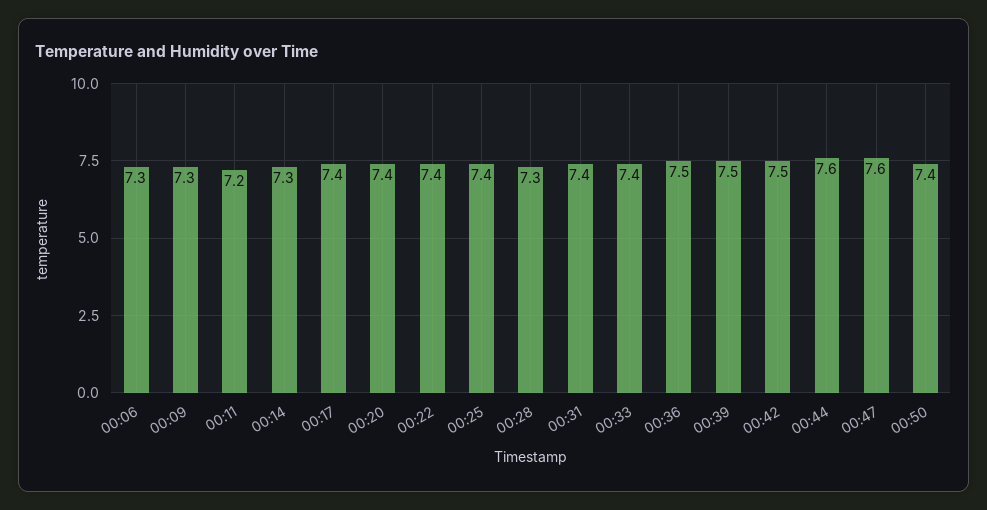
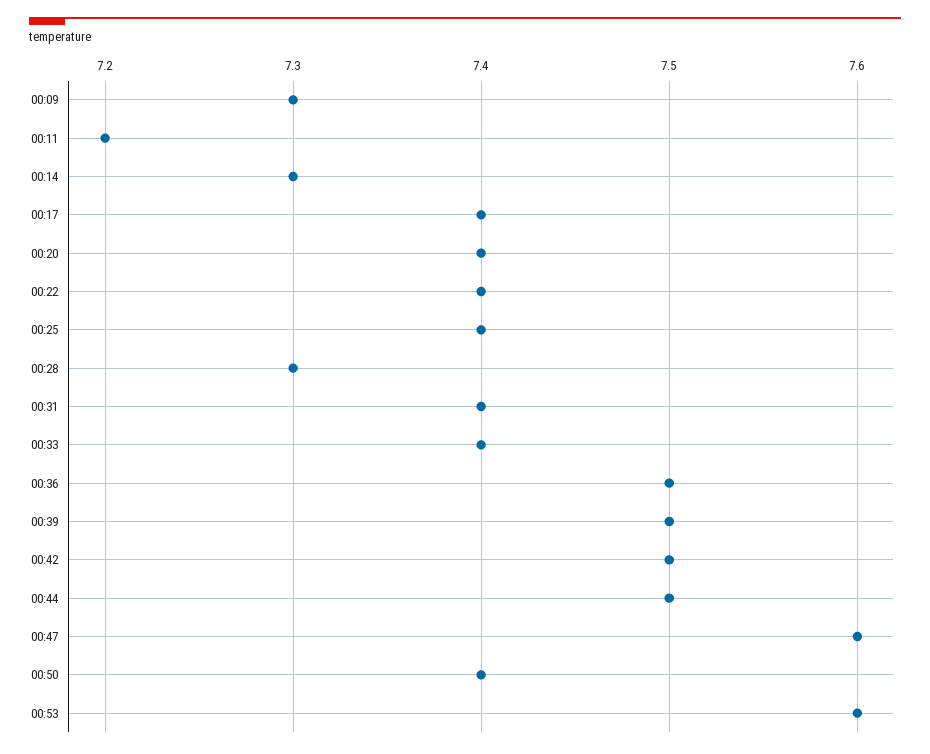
00:06: 7.3 -> none
00:44: 7.6 -> 7.5
00:53: none -> 7.6

